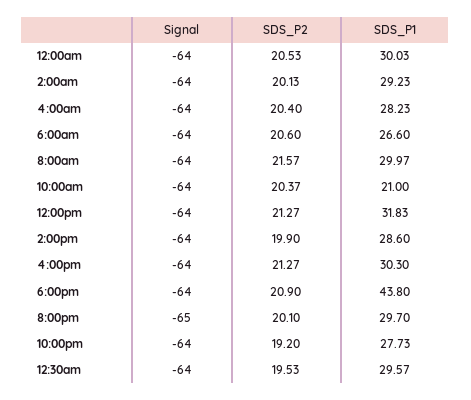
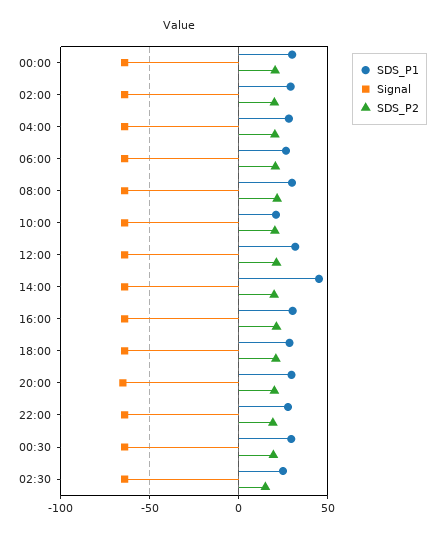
SDS_P1, 2:00pm: 28.6 -> 45
SDS_P1, 6:00pm: 43.8 -> 30
SDS_P1, 02:30: none -> 25
Signal, 02:30: none -> -65
SDS_P2, 02:30: none -> 15

